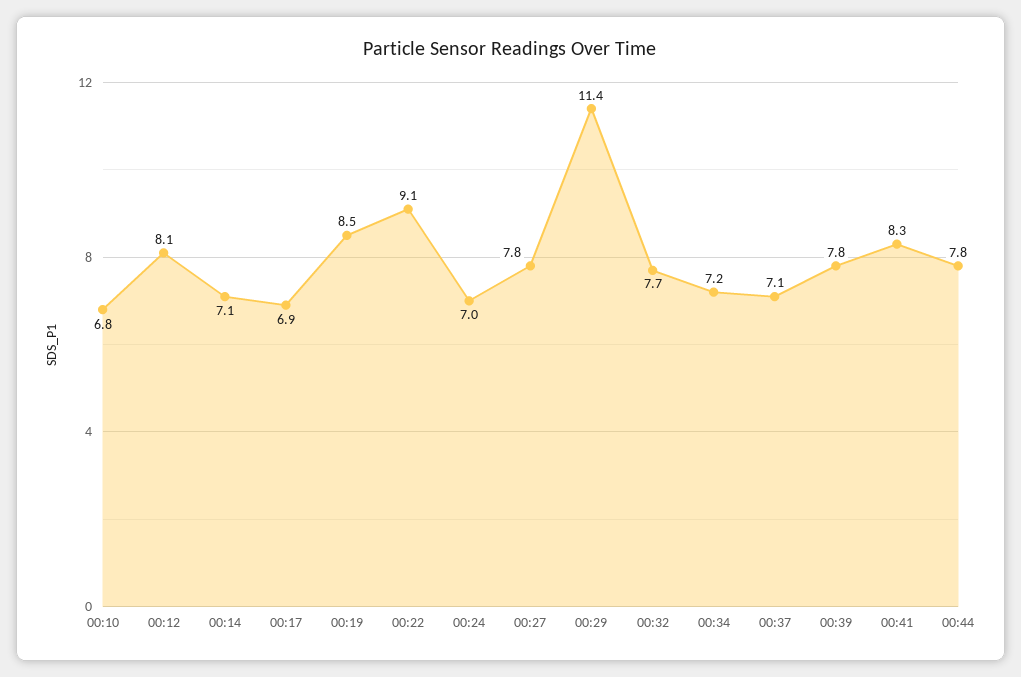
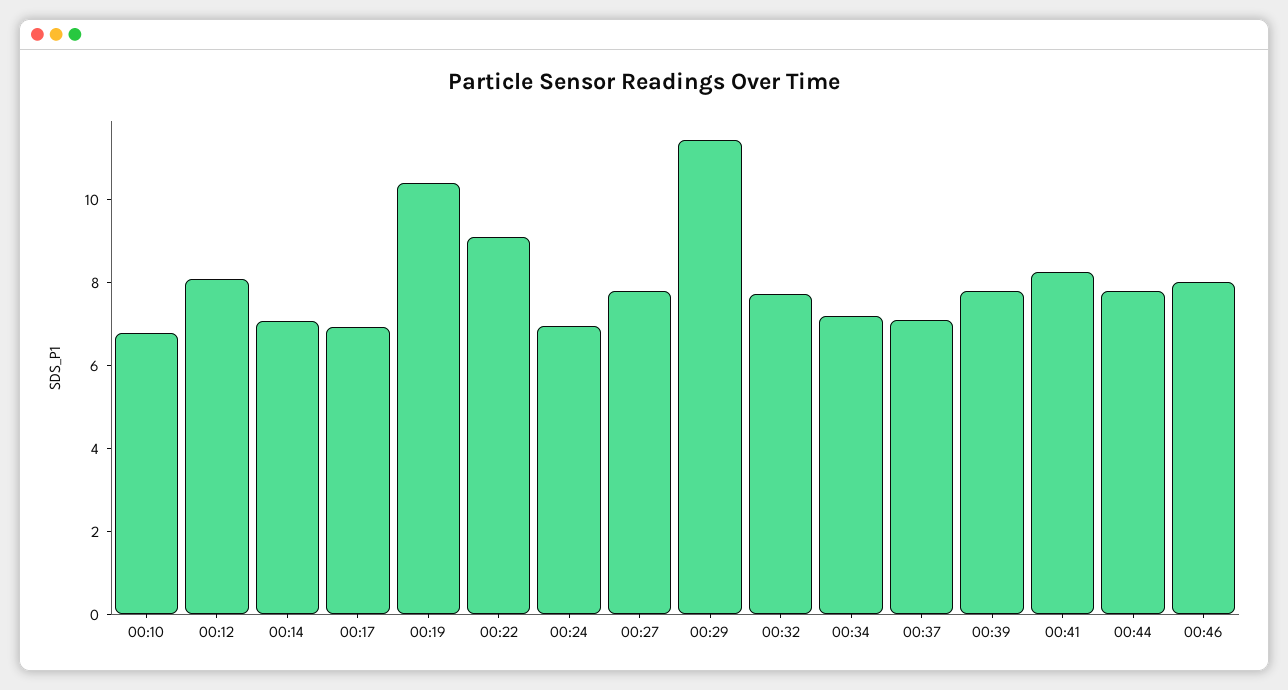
00:19: 8.5 -> 10.5
00:46: none -> 8

